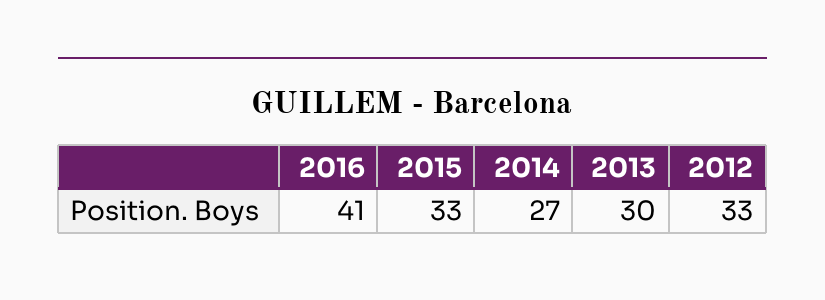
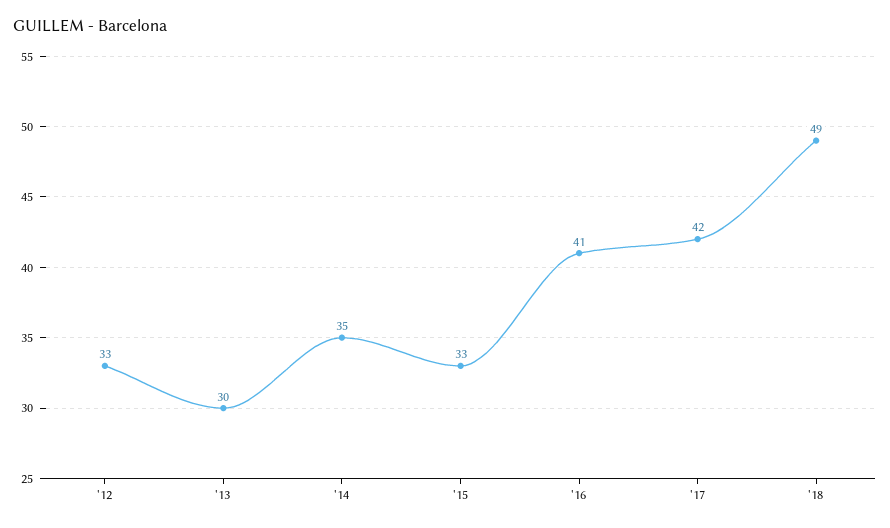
2014: 27 -> 35
'17: none -> 42
'18: none -> 49

